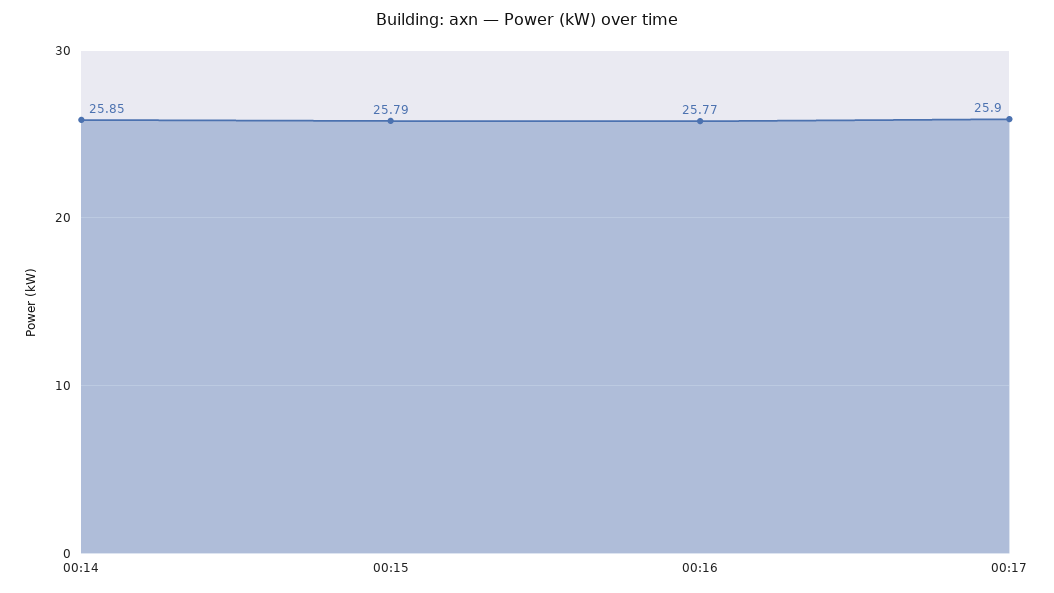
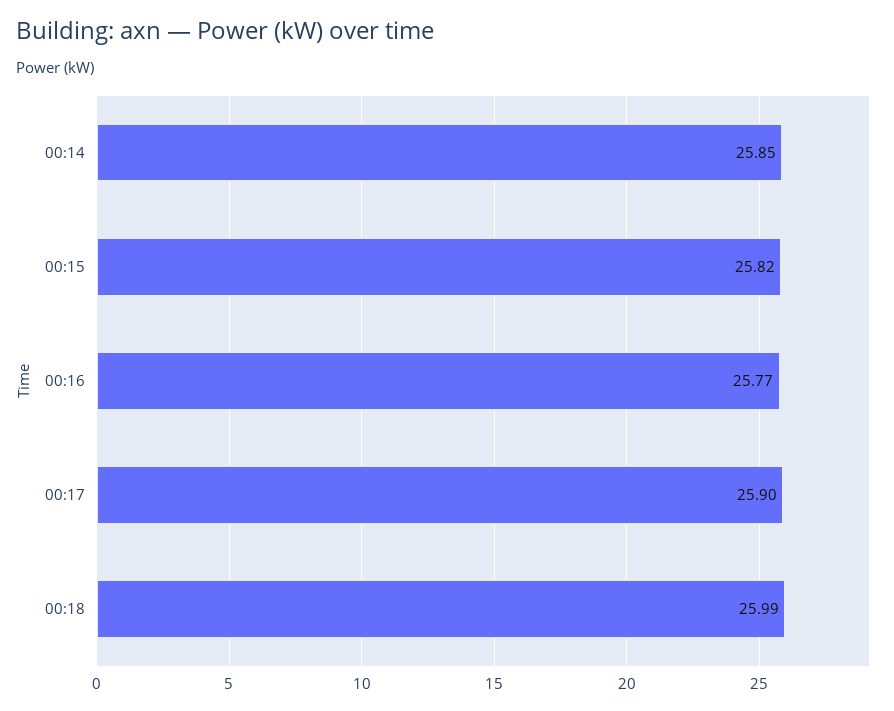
00:15: 25.79 -> 25.82
00:18: none -> 25.99

